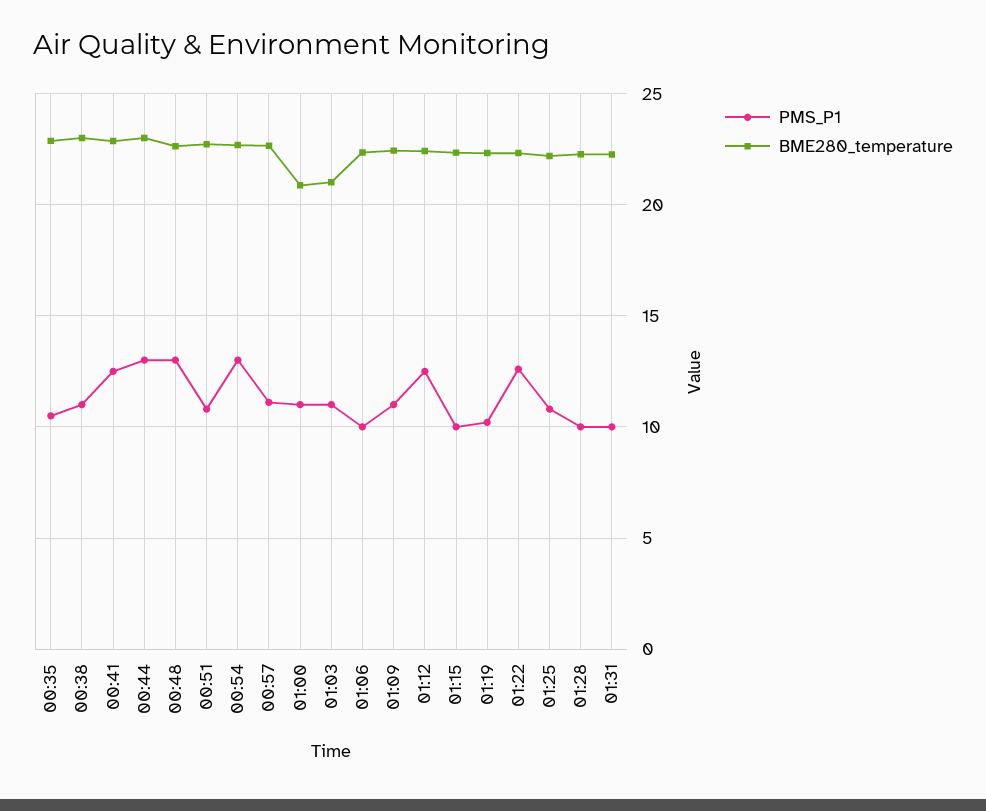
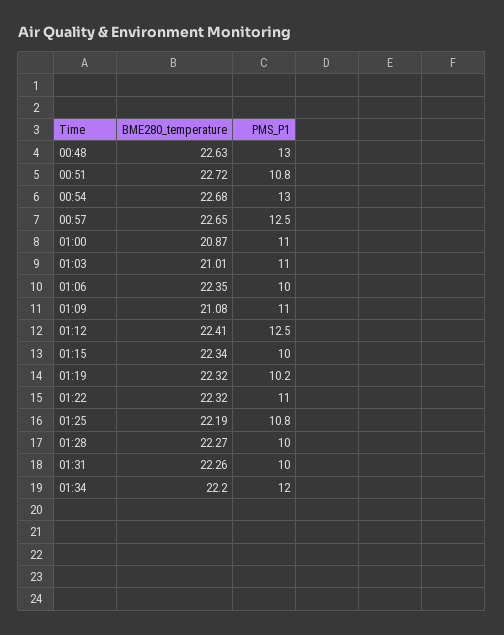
PMS_P1, 00:35: 10.5 -> none
BME280_temperature, 00:35: 23 -> none
PMS_P1, 00:38: 11 -> none
BME280_temperature, 00:38: 23 -> none
PMS_P1, 00:41: 12.5 -> none
BME280_temperature, 00:41: 23 -> none
PMS_P1, 00:44: 13 -> none
BME280_temperature, 00:44: 23 -> none
PMS_P1, 00:57: 11 -> 12.5
BME280_temperature, 01:09: 22.5 -> 21.08
PMS_P1, 01:22: 12.5 -> 11
BME280_temperature, 01:34: none -> 22.2
PMS_P1, 01:34: none -> 12

